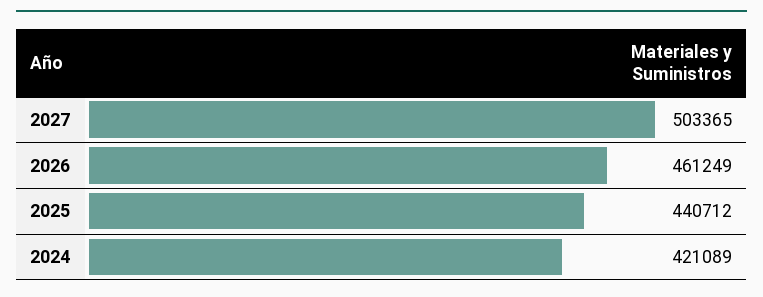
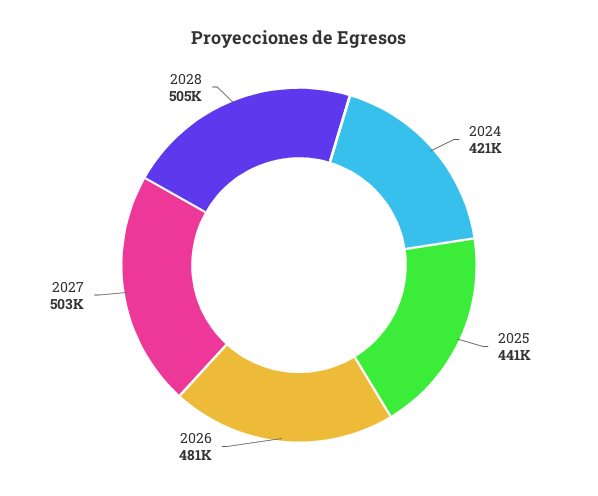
2026: 461249 -> 481000
2028: none -> 505000

